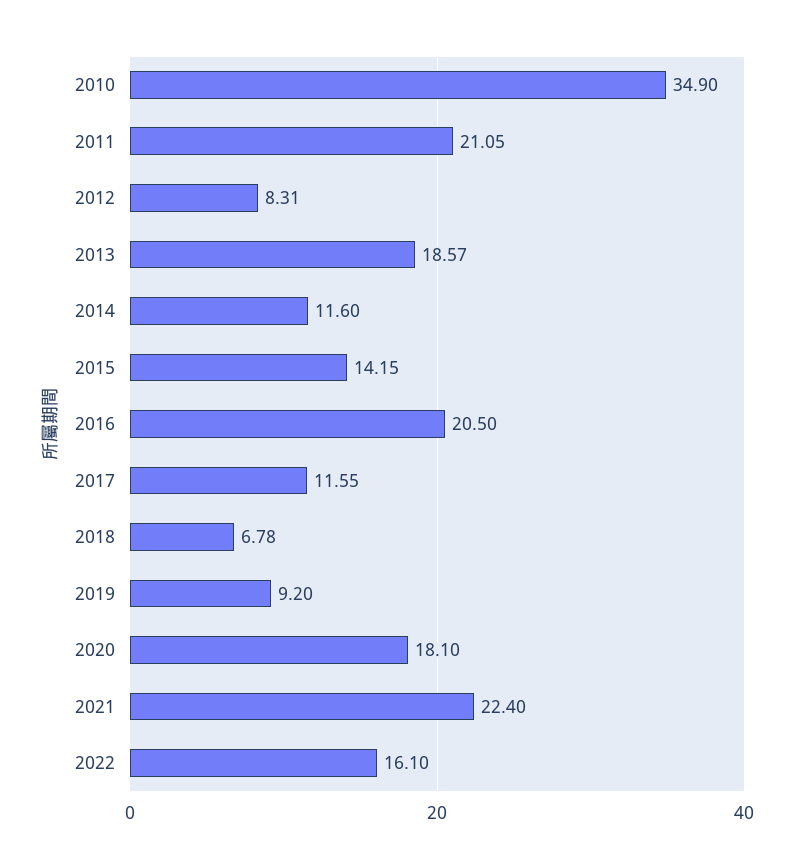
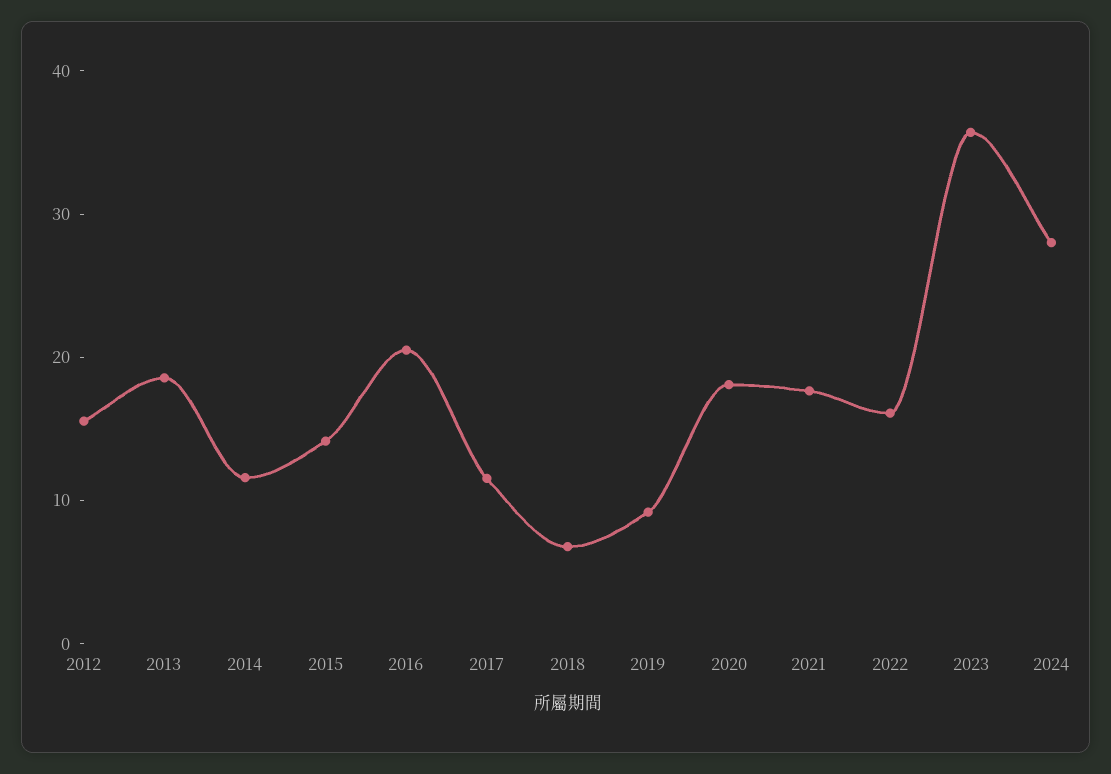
2010: 34.9 -> none
2011: 21.05 -> none
2012: 8.31 -> 16
2021: 22.4 -> 18
2023: none -> 36
2024: none -> 28

